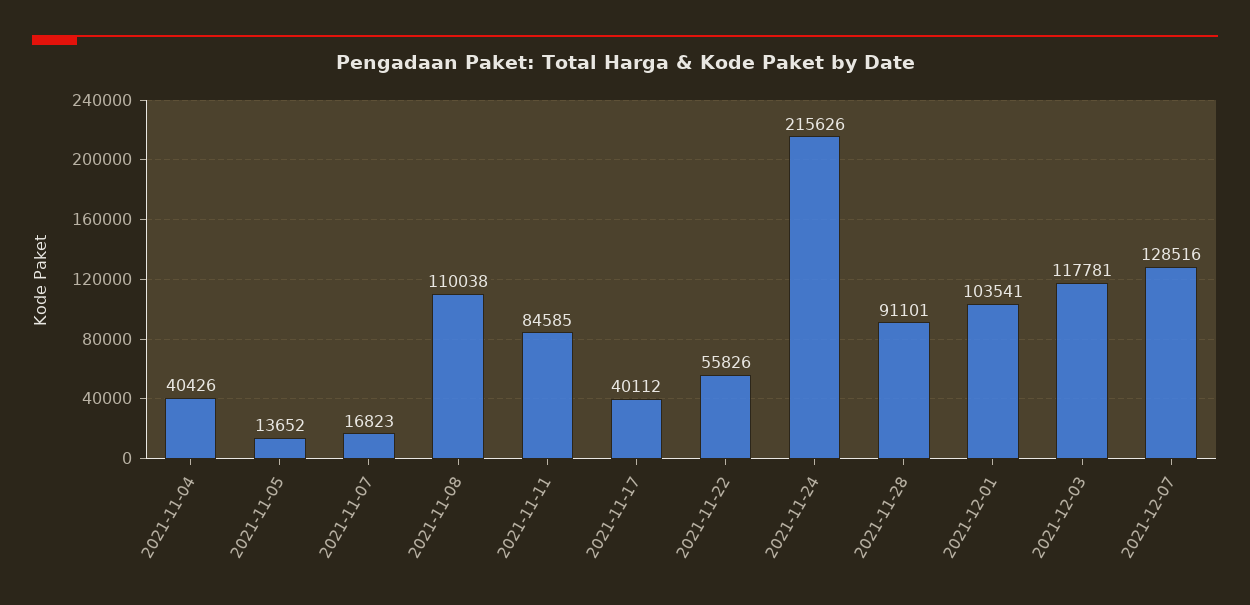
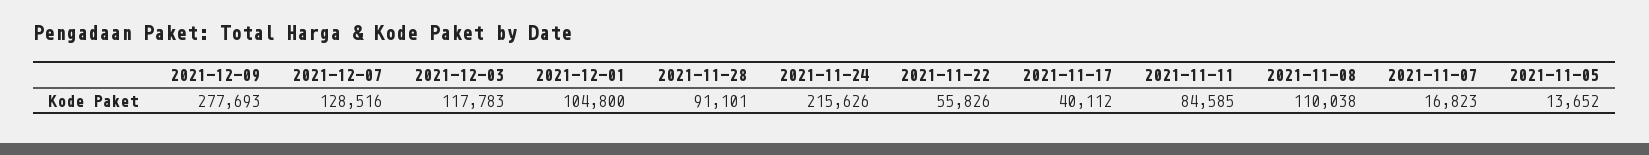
2021-11-04: 40426 -> none
2021-12-01: 103541 -> 104800
2021-12-03: 117781 -> 117783
2021-12-09: none -> 277693

